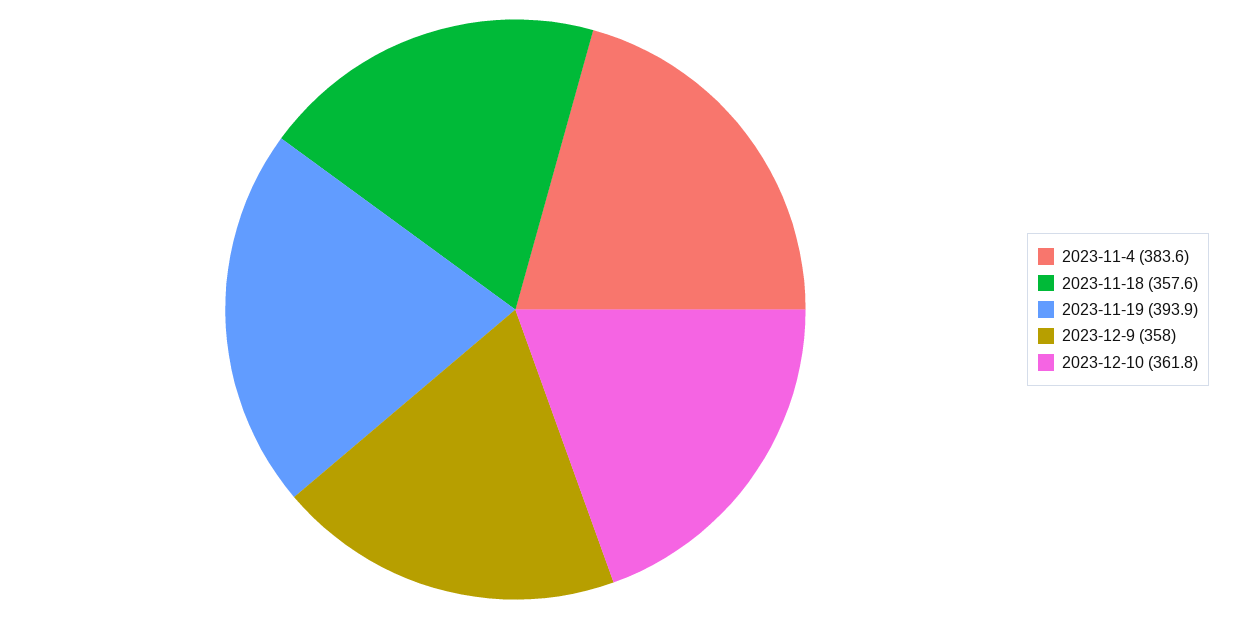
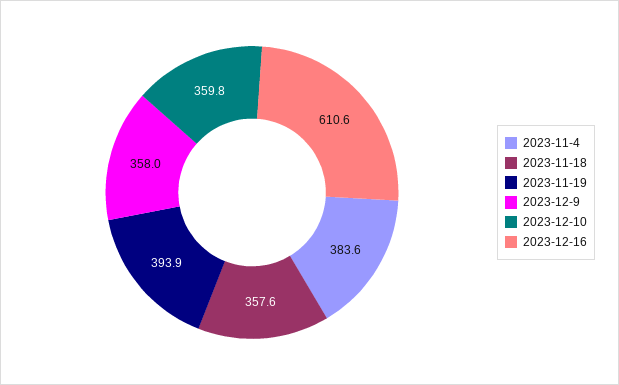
2023-12-10: 361.8 -> 359.8
2023-12-16: none -> 610.6

